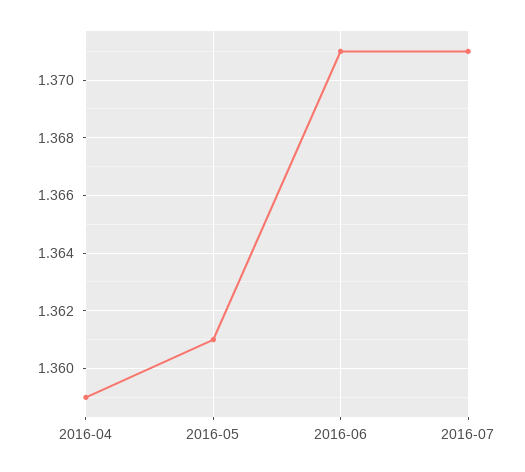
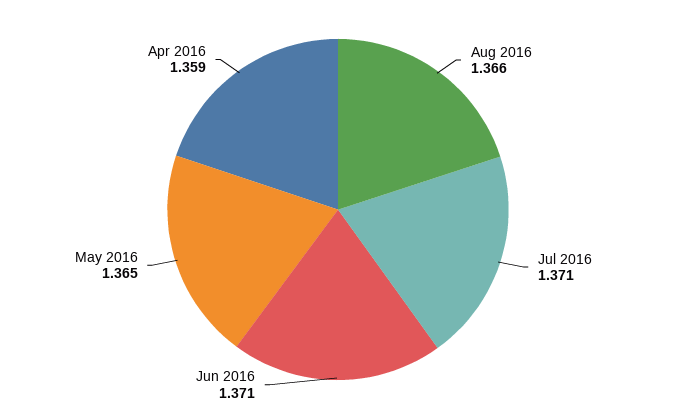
2016-05: 1.361 -> 1.365
Aug 2016: none -> 1.366

